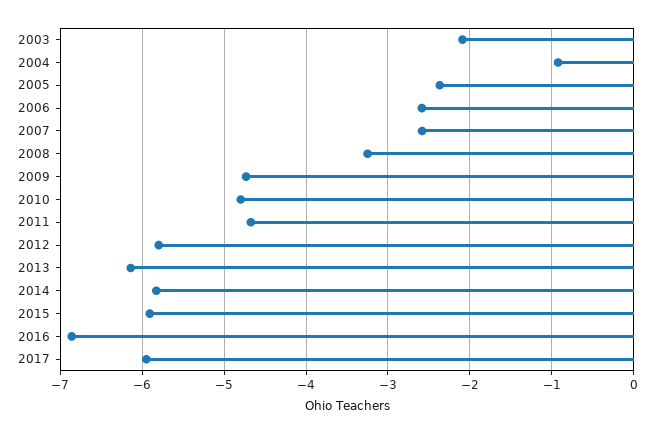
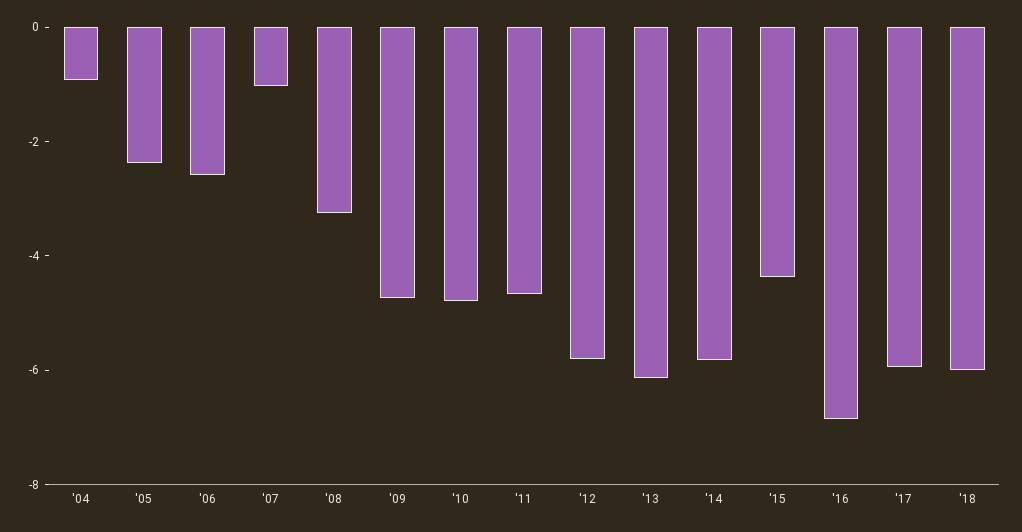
2003: -2.1 -> none
2007: -2.6 -> -1
2015: -5.9 -> -4.5
'18: none -> -6

